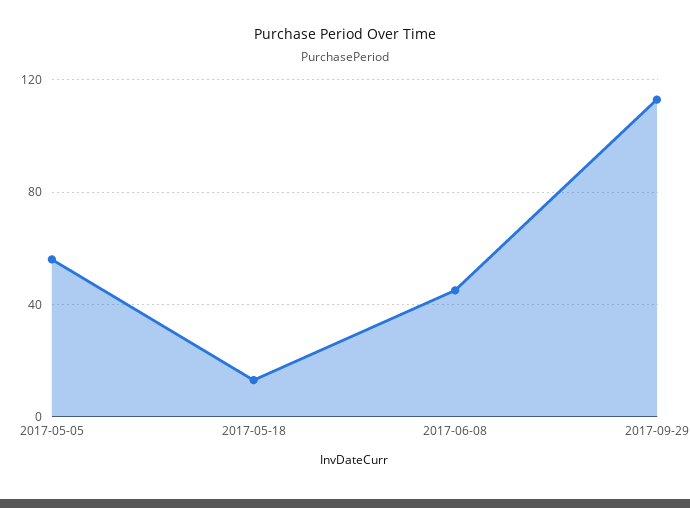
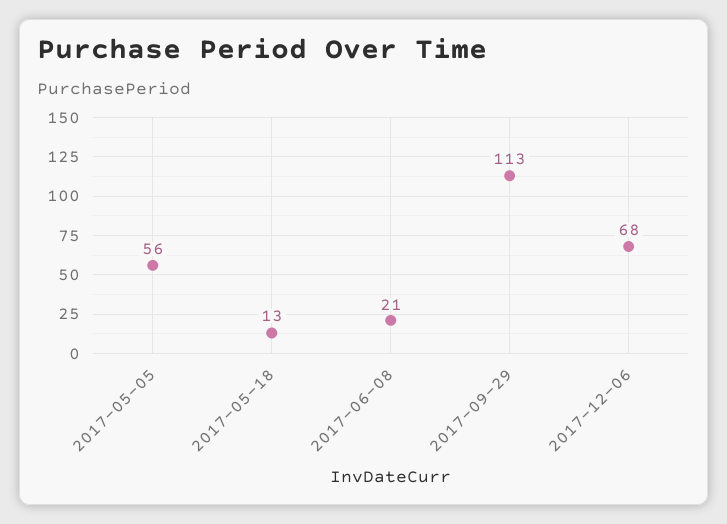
2017-06-08: 45 -> 21
2017-12-06: none -> 68

